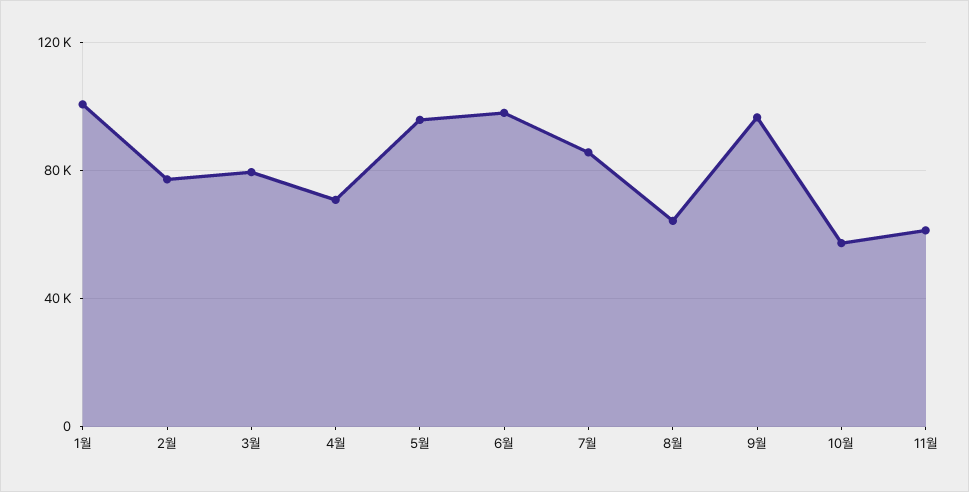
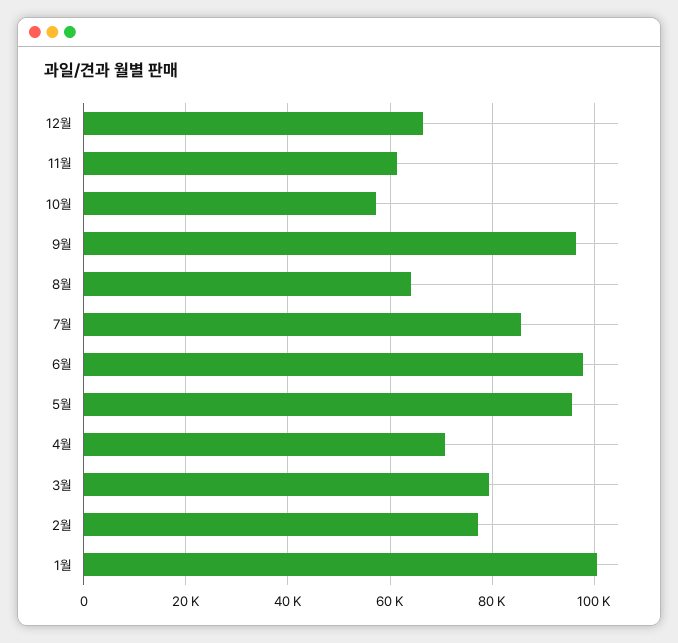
12월: none -> 66000

